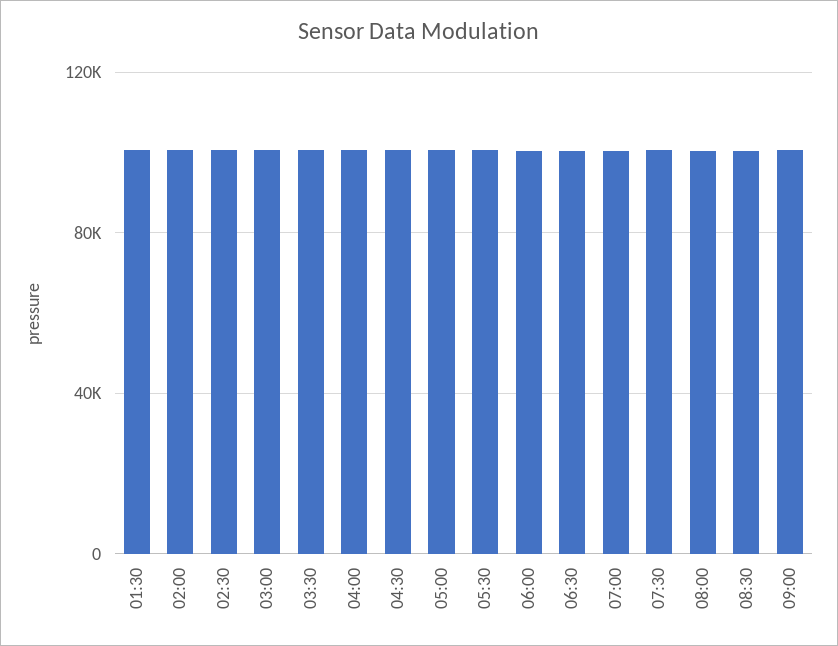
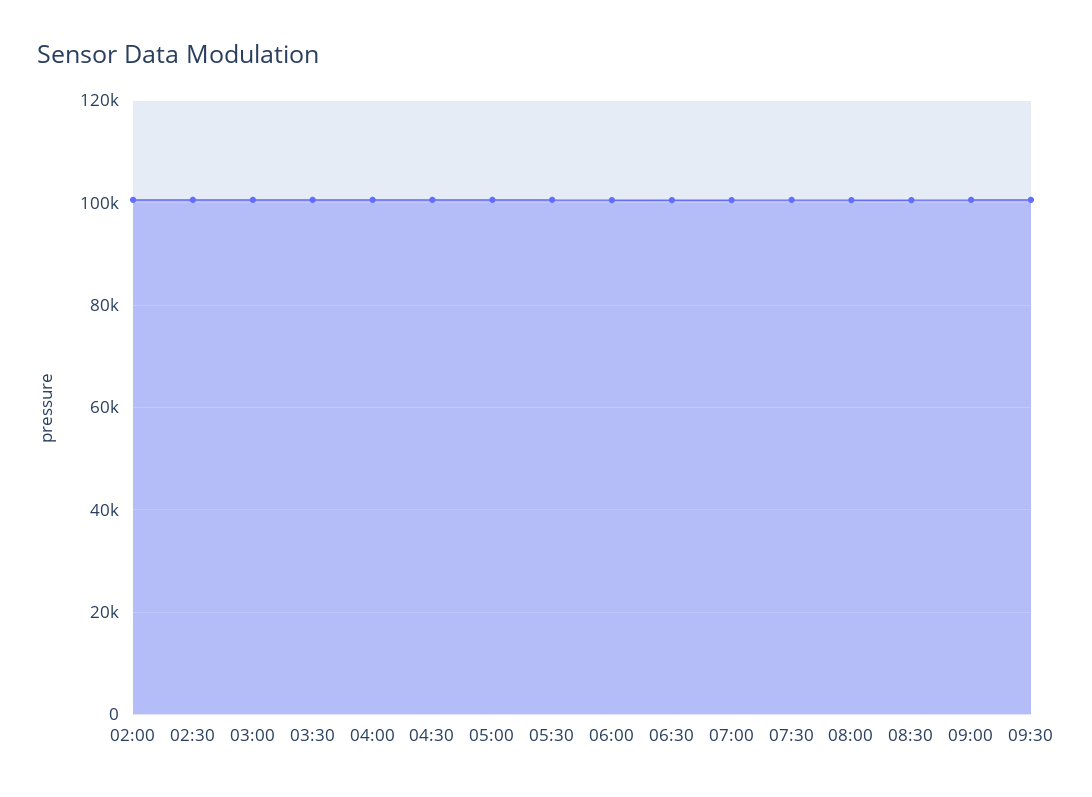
01:30: 100000 -> none
09:30: none -> 100000

